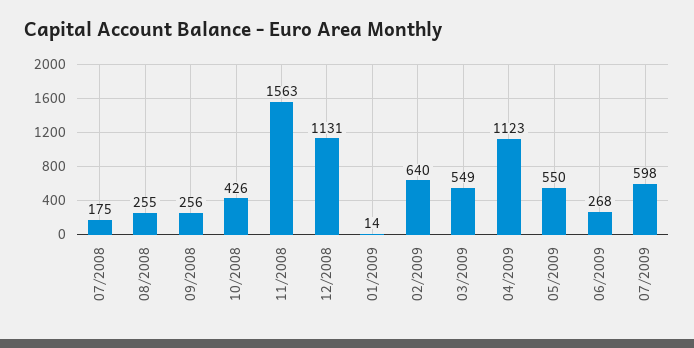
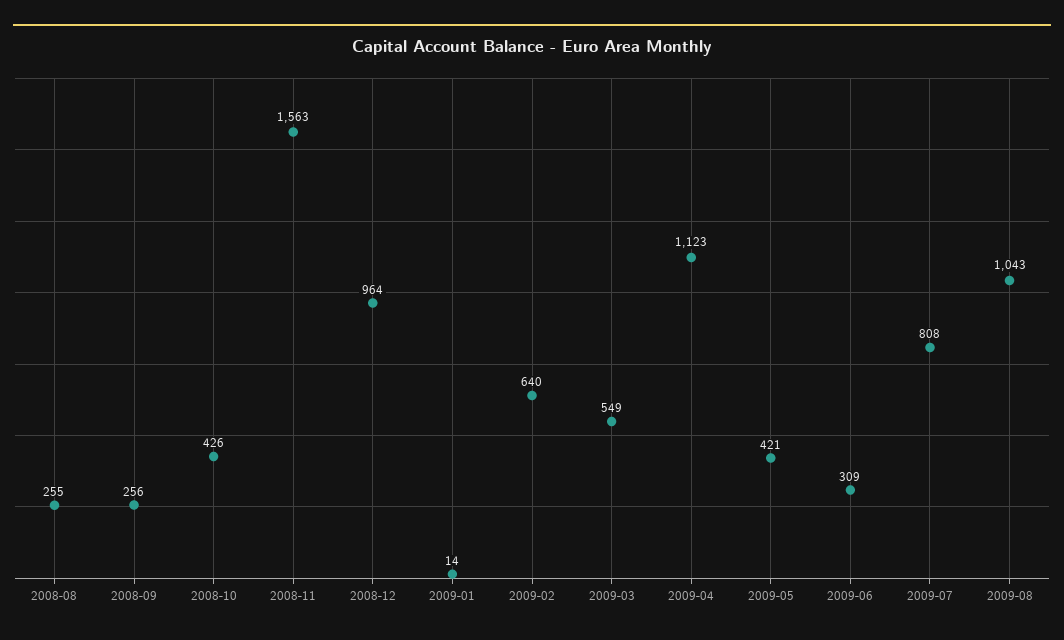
07/2008: 175 -> none
12/2008: 1131 -> 964
05/2009: 550 -> 421
06/2009: 268 -> 309
07/2009: 598 -> 808
2009-08: none -> 1043

